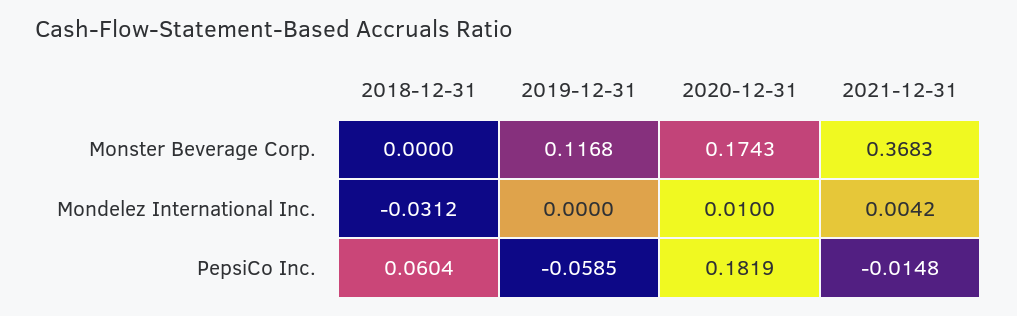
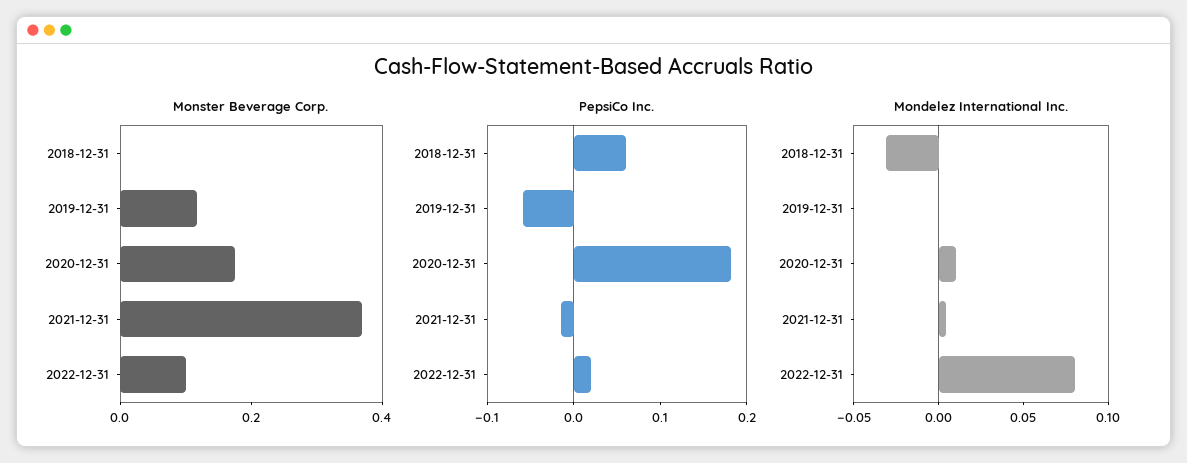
Monster Beverage Corp., 2022-12-31: none -> 0.1
PepsiCo Inc., 2022-12-31: none -> 0.02
Mondelez International Inc., 2022-12-31: none -> 0.08

